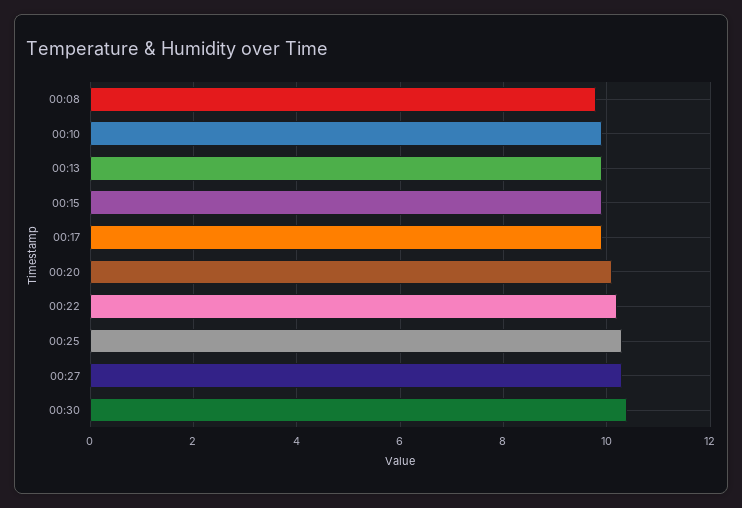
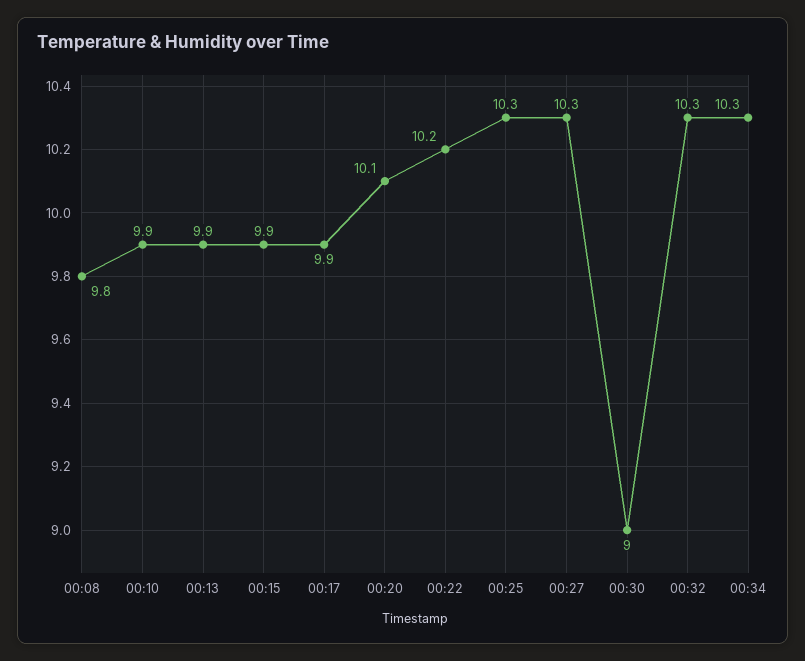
00:30: 10.5 -> 9
00:32: none -> 10.3
00:34: none -> 10.3

